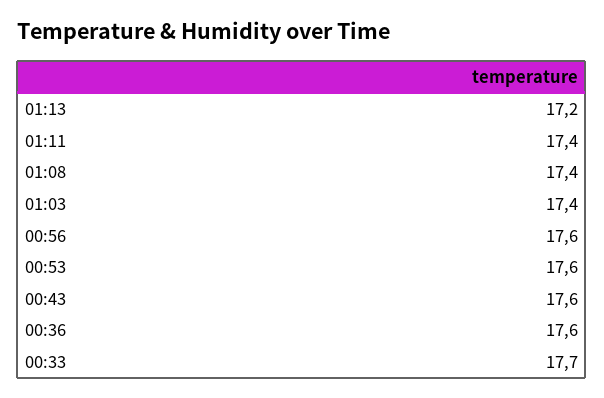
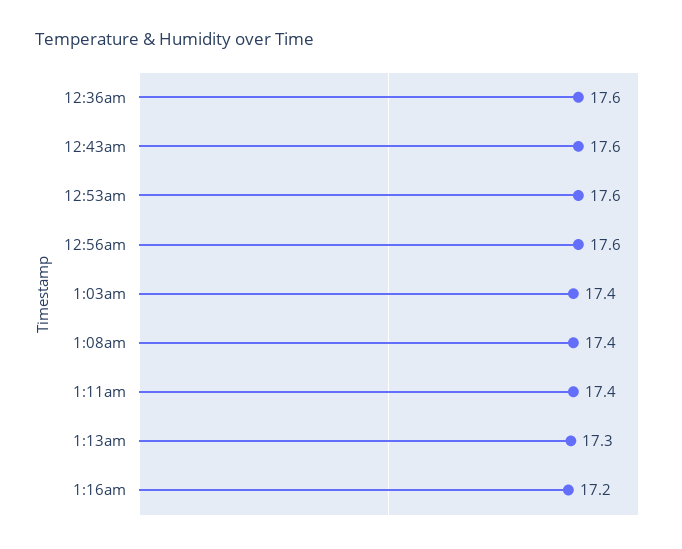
01:13: 17.2 -> 17.3
00:33: 17.7 -> none
1:16am: none -> 17.2

